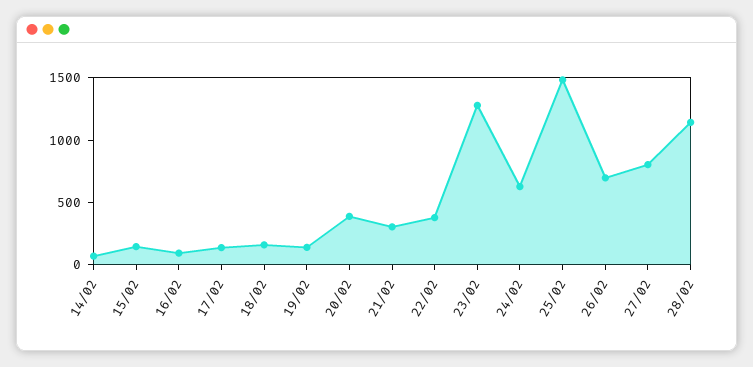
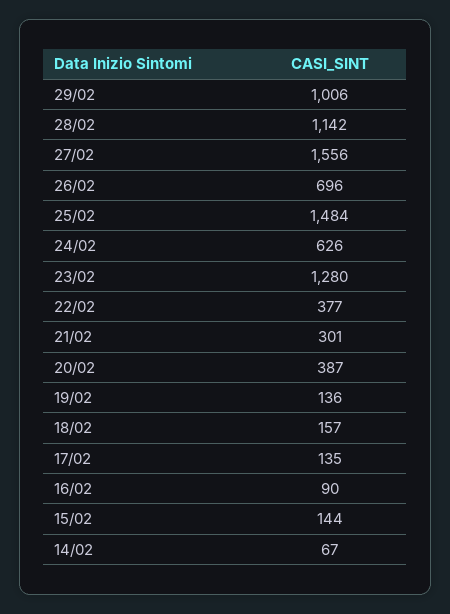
27/02: 800 -> 1556
29/02: none -> 1006

